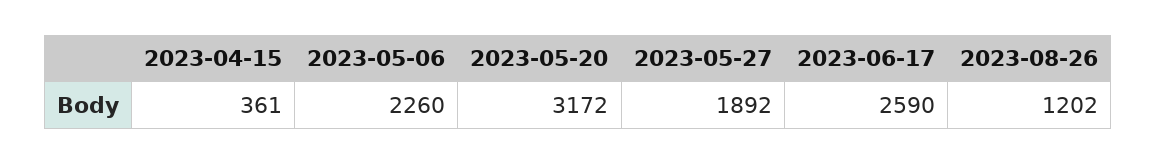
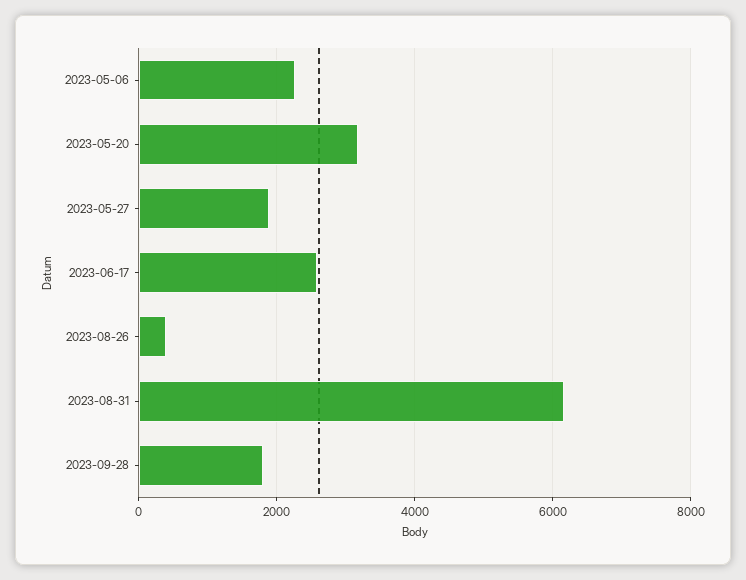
2023-04-15: 361 -> none
2023-08-26: 1202 -> 400
2023-08-31: none -> 6200
2023-09-28: none -> 1800

